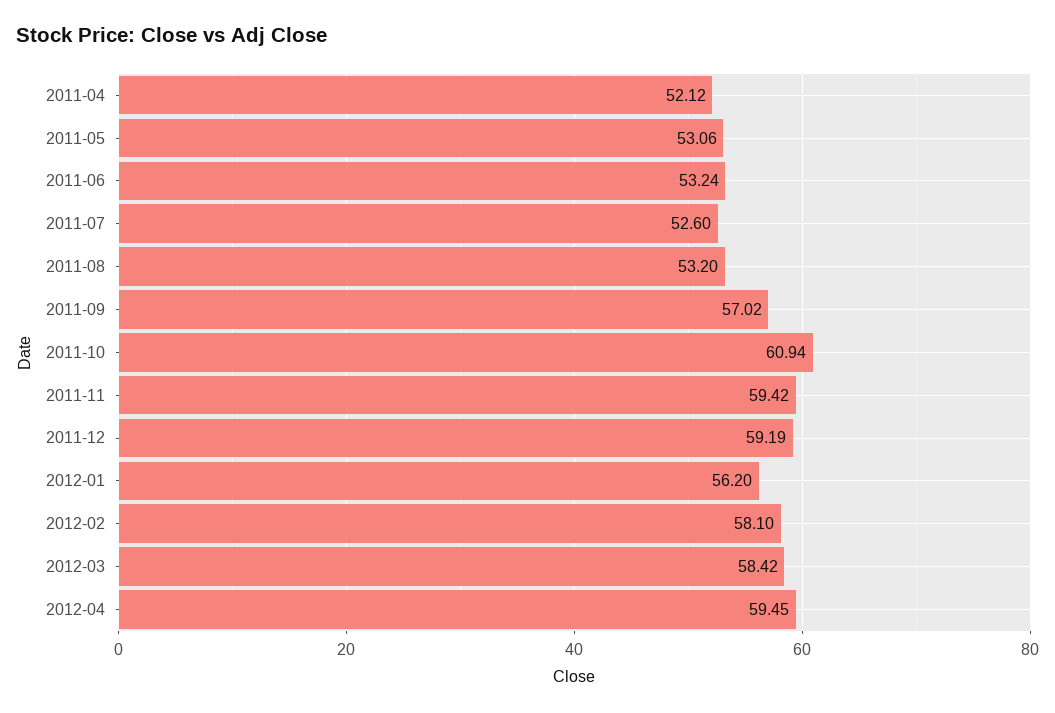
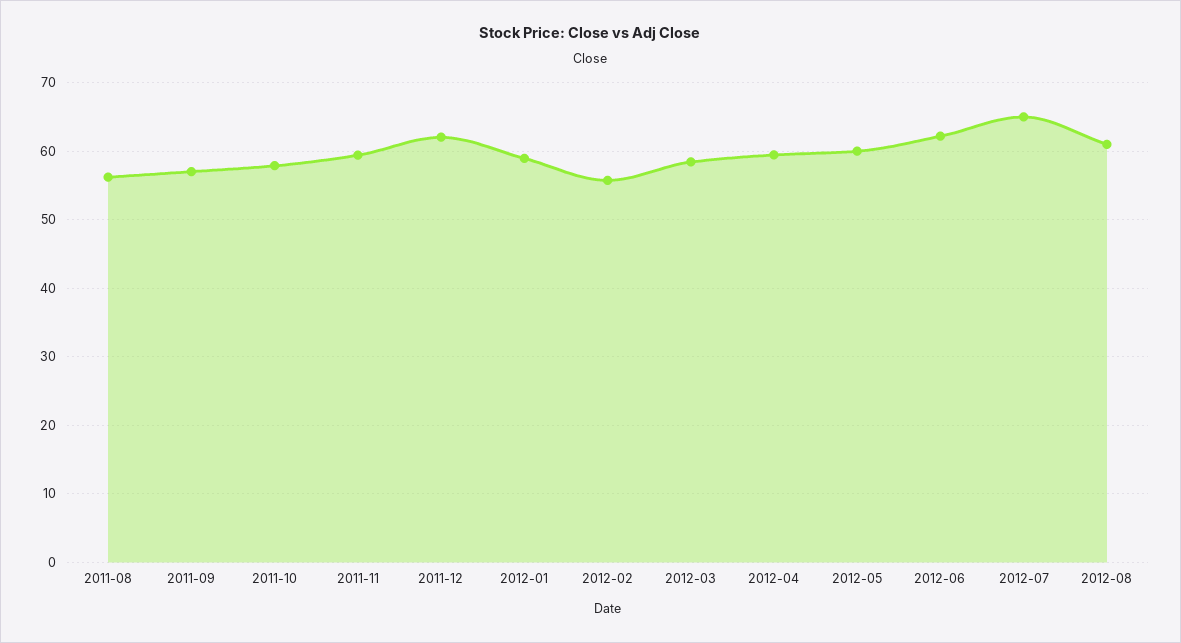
2011-04: 52.12 -> none
2011-05: 53.06 -> none
2011-06: 53.24 -> none
2011-07: 52.6 -> none
2011-08: 53.2 -> 56
2011-10: 60.94 -> 58
2011-12: 59.19 -> 62
2012-01: 56.2 -> 59
2012-02: 58.1 -> 56
2012-05: none -> 60
2012-06: none -> 62
2012-07: none -> 65
2012-08: none -> 61

